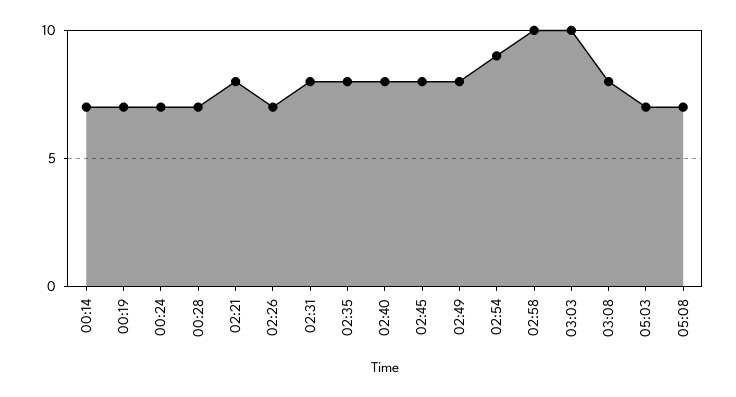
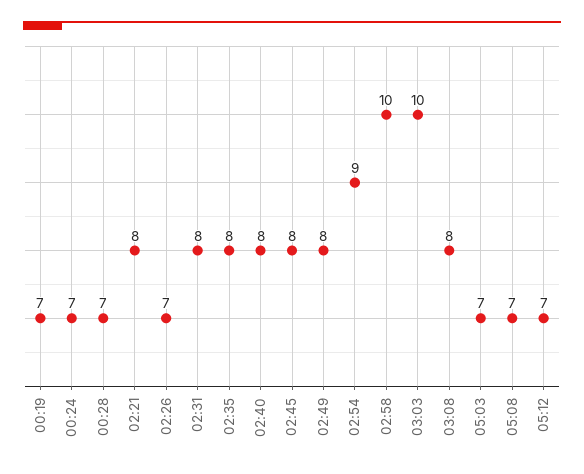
00:14: 7 -> none
05:12: none -> 7

